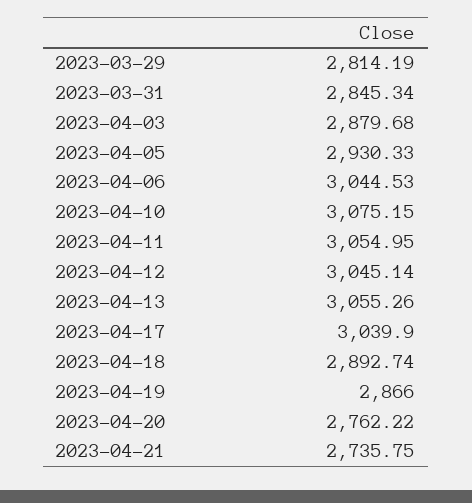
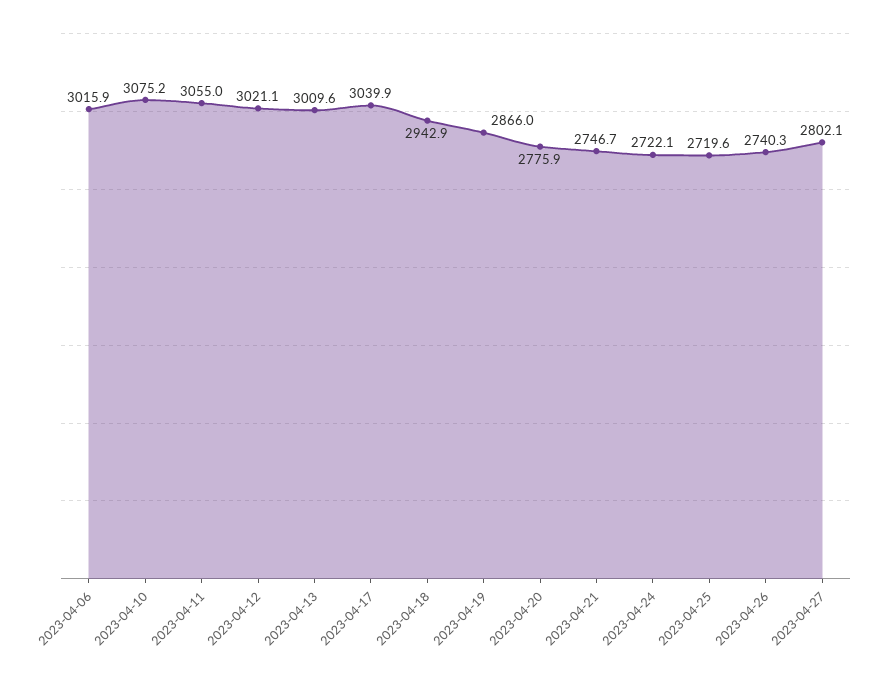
2023-03-29: 2814.19 -> none
2023-03-31: 2845.34 -> none
2023-04-03: 2879.68 -> none
2023-04-05: 2930.33 -> none
2023-04-06: 3044.53 -> 3015.9
2023-04-12: 3045.14 -> 3021.1
2023-04-13: 3055.26 -> 3009.6
2023-04-18: 2892.74 -> 2942.9
2023-04-20: 2762.22 -> 2775.9
2023-04-21: 2735.75 -> 2746.7
2023-04-24: none -> 2722.1
2023-04-25: none -> 2719.6
2023-04-26: none -> 2740.3
2023-04-27: none -> 2802.1

